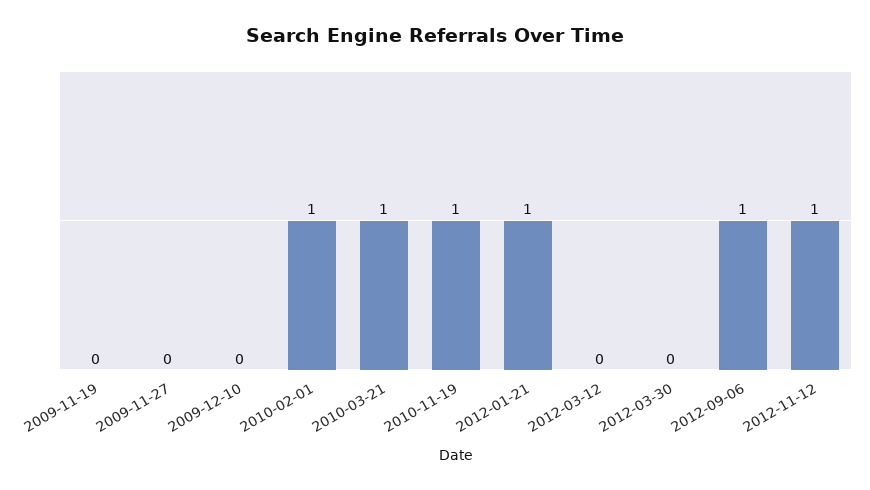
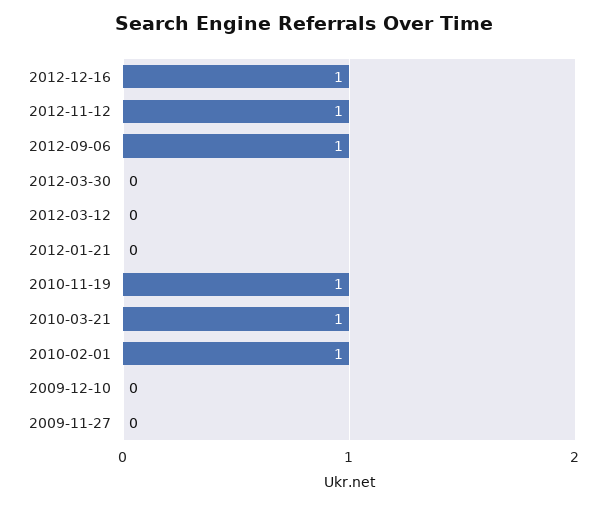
2009-11-19: 0 -> none
2012-01-21: 1 -> 0
2012-12-16: none -> 1

